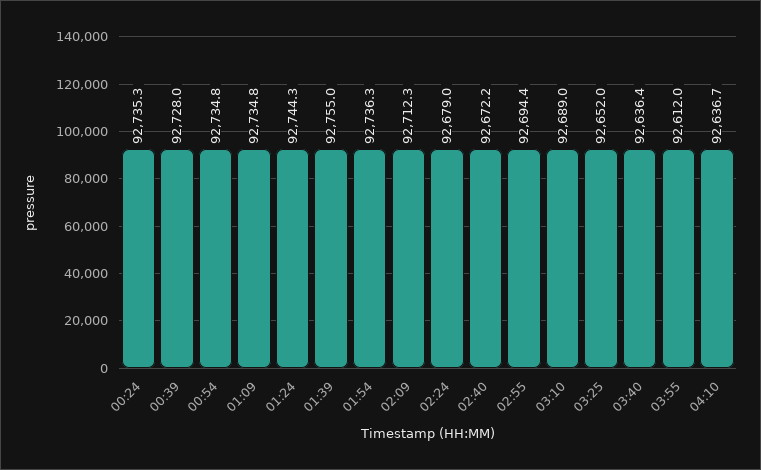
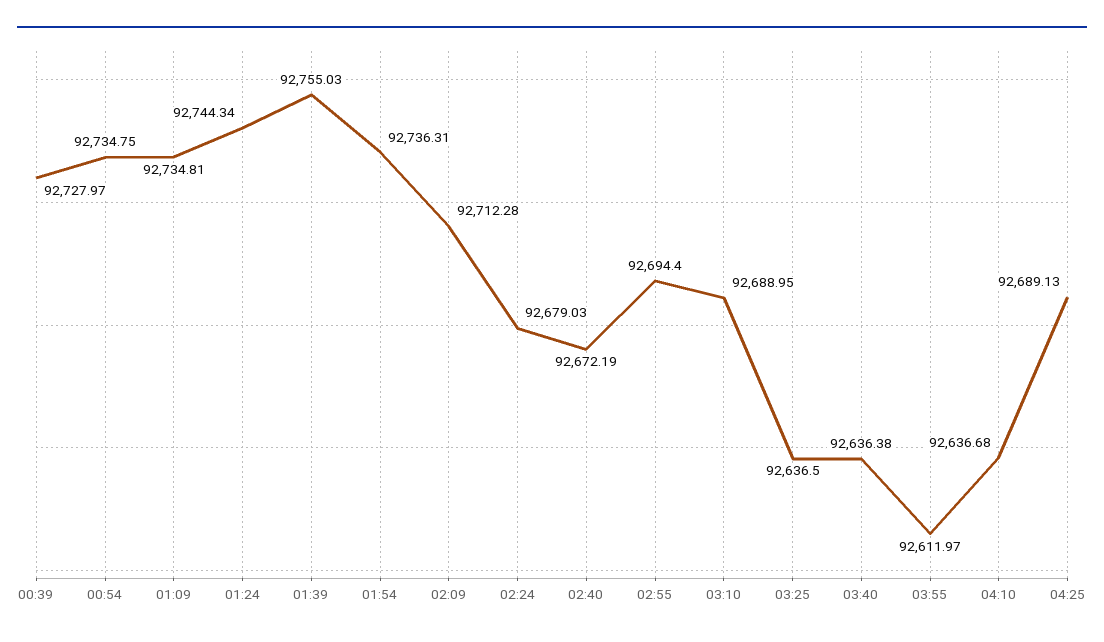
00:24: 92735.3 -> none
03:25: 92652 -> 92636.5
04:25: none -> 92689.13

